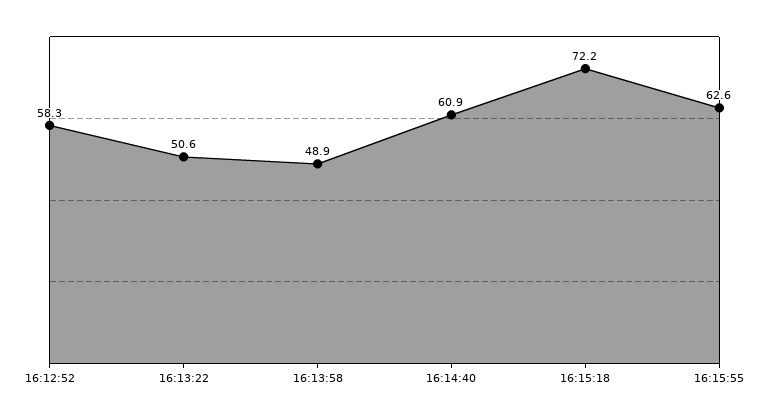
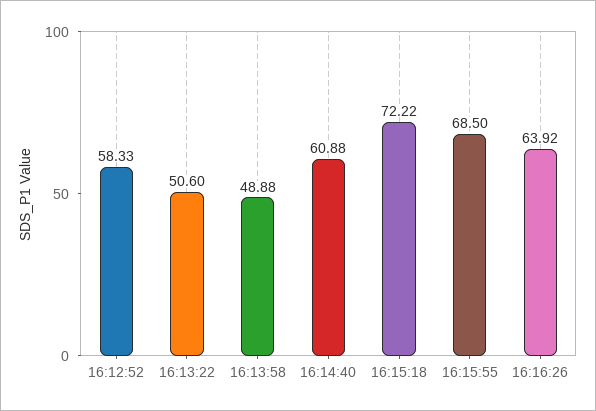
16:15:55: 62.6 -> 68.5
16:16:26: none -> 63.92

